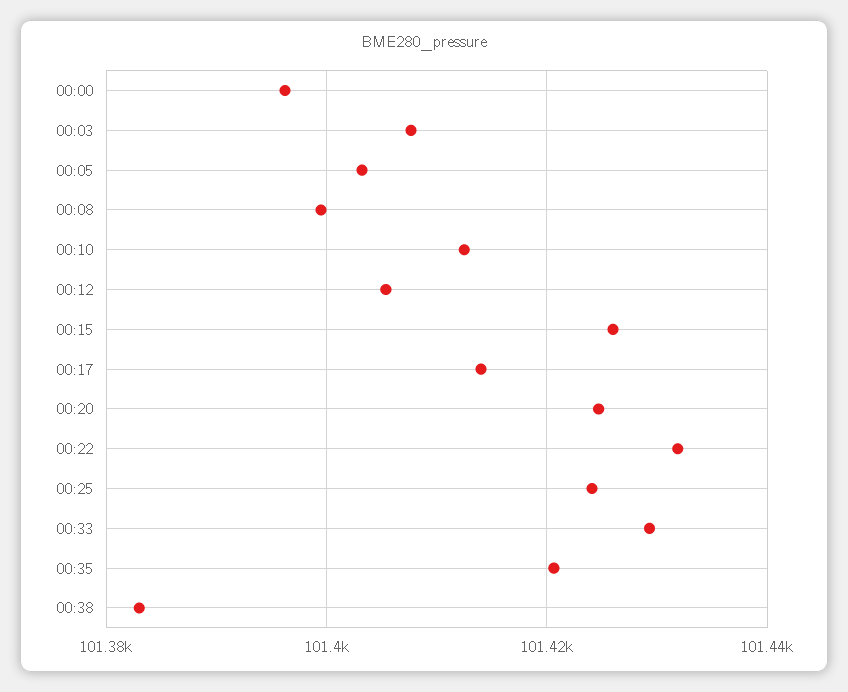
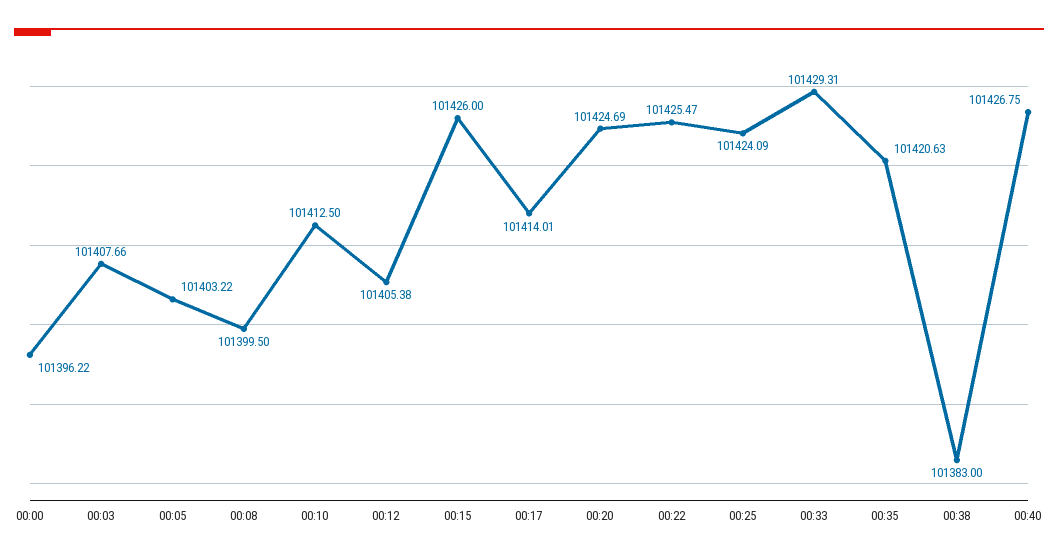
00:22: 101432 -> 101425.47
00:40: none -> 101426.75

